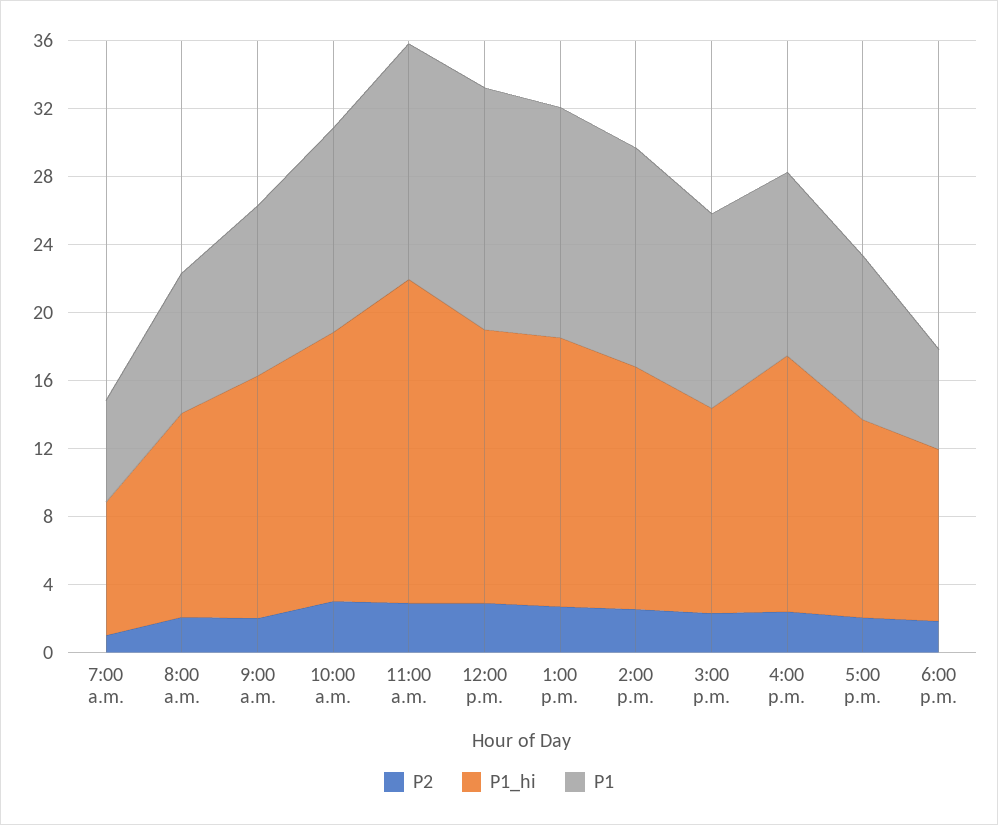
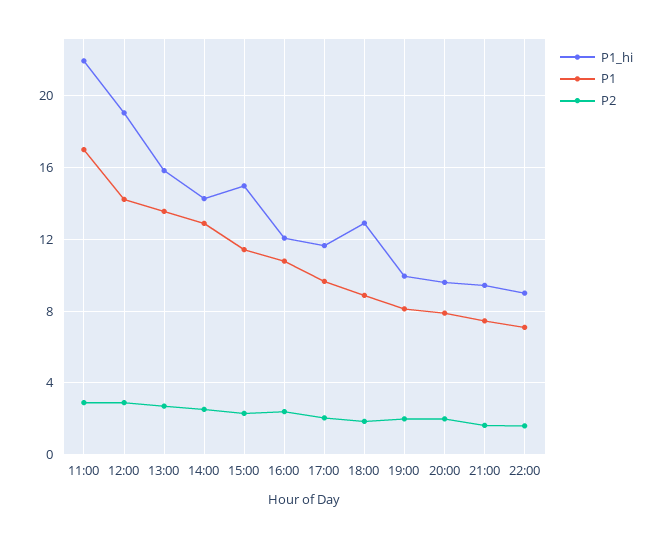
P2, 7:00 a.m.: 1 -> none
P1_hi, 7:00 a.m.: 8 -> none
P1, 7:00 a.m.: 6 -> none
P2, 8:00 a.m.: 2 -> none
P1_hi, 8:00 a.m.: 12 -> none
P1, 8:00 a.m.: 8 -> none
P2, 9:00 a.m.: 2 -> none
P1_hi, 9:00 a.m.: 14 -> none
P1, 9:00 a.m.: 10 -> none
P2, 10:00 a.m.: 3 -> none
P1_hi, 10:00 a.m.: 16 -> none
P1, 10:00 a.m.: 12 -> none
P1_hi, 11:00 a.m.: 19 -> 22
P1, 11:00 a.m.: 14 -> 17
P1_hi, 12:00 p.m.: 16 -> 19
P1_hi, 3:00 p.m.: 12 -> 15
P1_hi, 4:00 p.m.: 15 -> 12
P1_hi, 6:00 p.m.: 10 -> 13
P1, 6:00 p.m.: 6 -> 9
P1_hi, 19:00: none -> 10
P1, 19:00: none -> 8
P2, 19:00: none -> 2
P1_hi, 20:00: none -> 9.5
P1, 20:00: none -> 8
P2, 20:00: none -> 2
P1_hi, 21:00: none -> 9.5
P1, 21:00: none -> 7.5
P2, 21:00: none -> 1.5
P1_hi, 22:00: none -> 9
P1, 22:00: none -> 7
P2, 22:00: none -> 1.5

